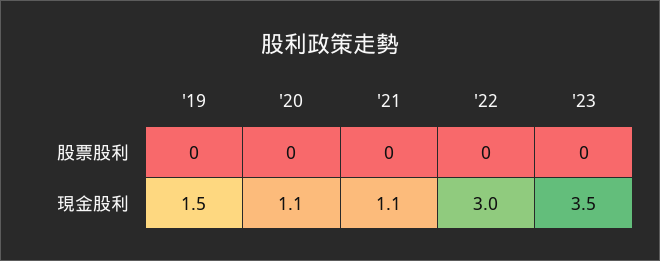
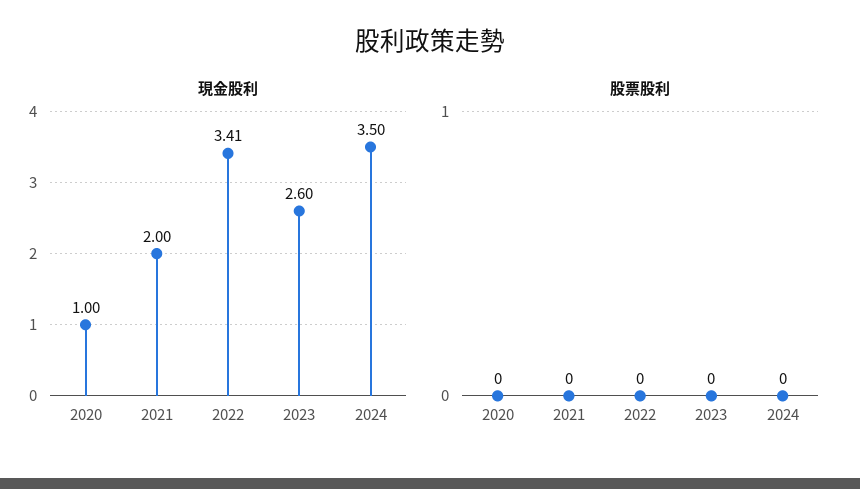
股票股利, '19: 0 -> none
現金股利, '19: 1.5 -> none
現金股利, '20: 1.1 -> 1
現金股利, '21: 1.1 -> 2
現金股利, '22: 3 -> 3.41
現金股利, '23: 3.5 -> 2.6
現金股利, 2024: none -> 3.5
股票股利, 2024: none -> 0

